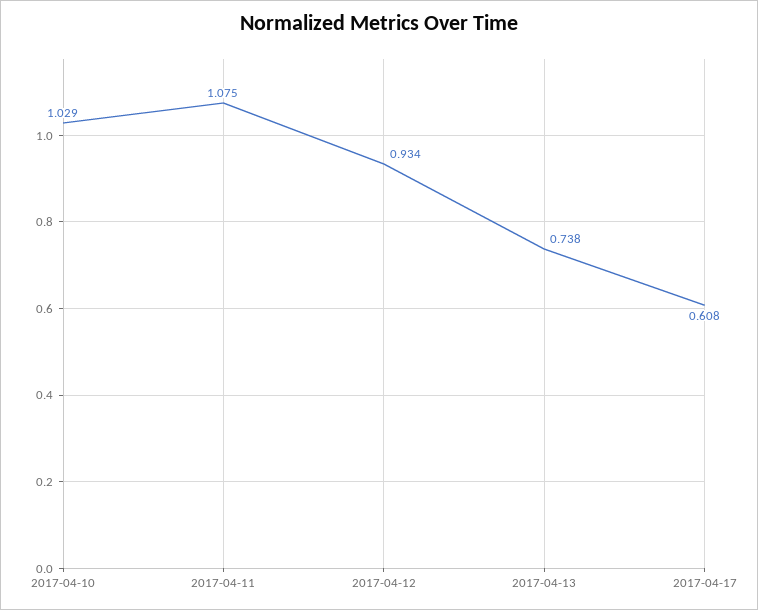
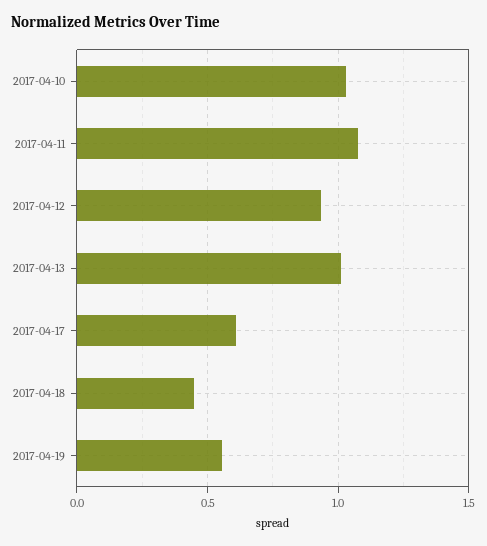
2017-04-13: 0.738 -> 1
2017-04-18: none -> 0.45
2017-04-19: none -> 0.55

